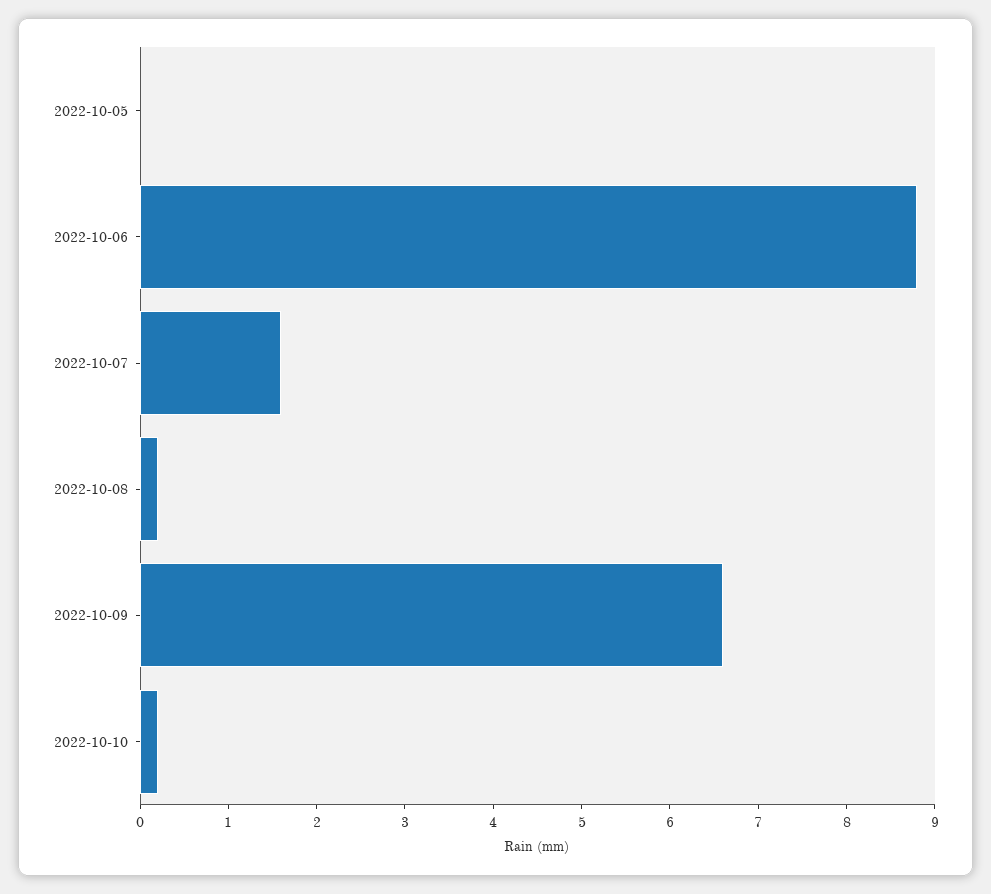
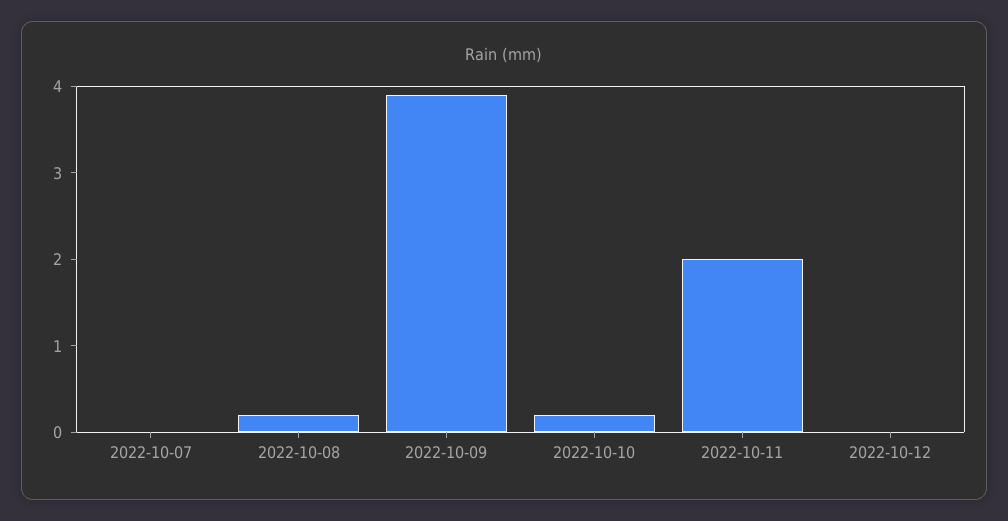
2022-10-05: 0 -> none
2022-10-06: 8.8 -> none
2022-10-07: 1.6 -> 0
2022-10-09: 6.6 -> 3.9
2022-10-11: none -> 2
2022-10-12: none -> 0

